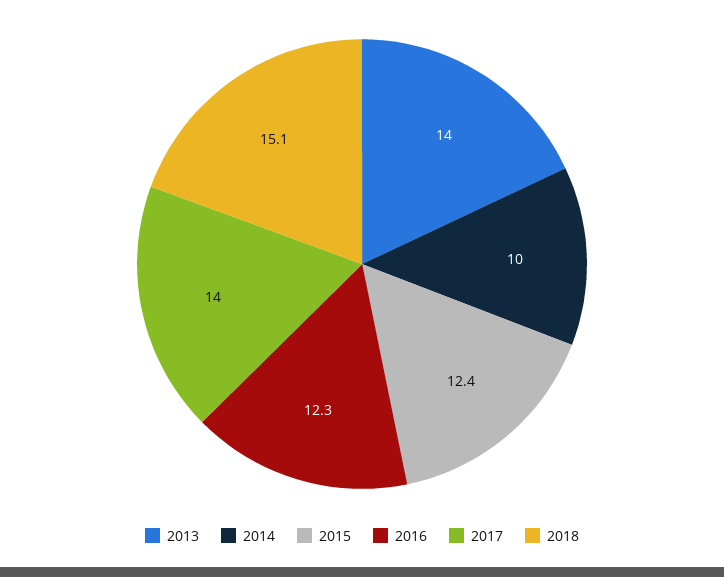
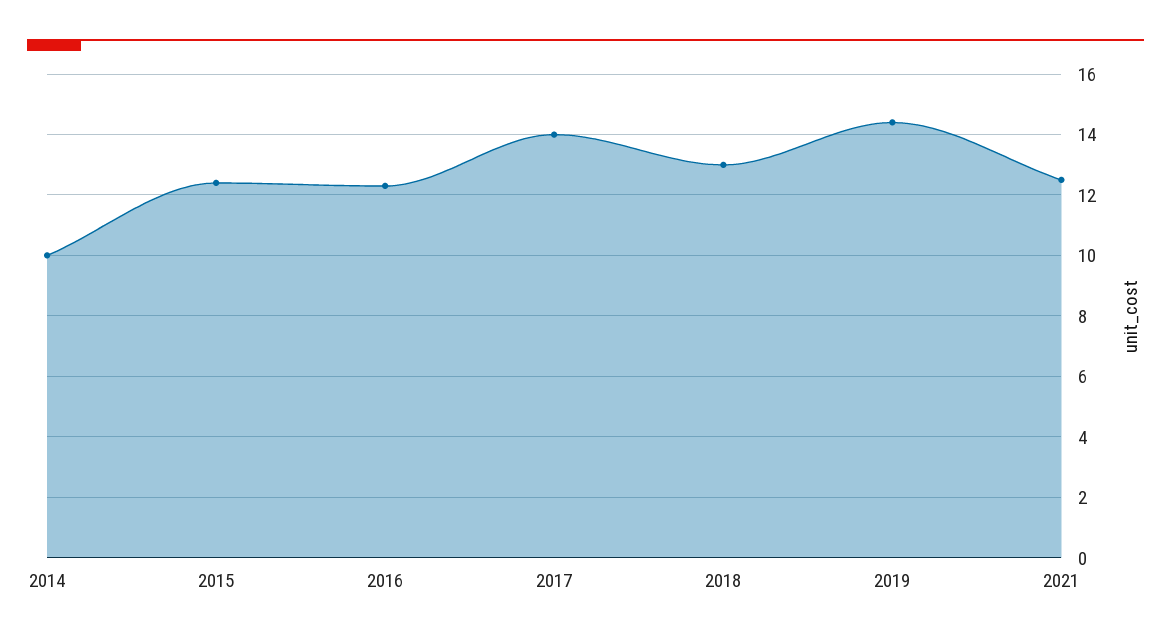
2013: 14 -> none
2018: 15.1 -> 13
2019: none -> 14.5
2021: none -> 12.5

